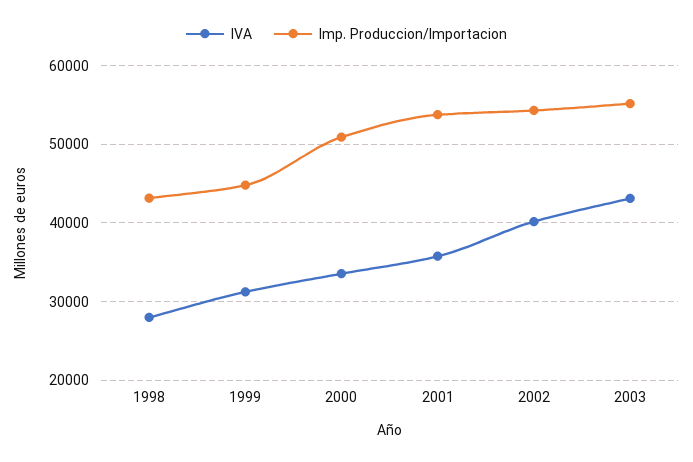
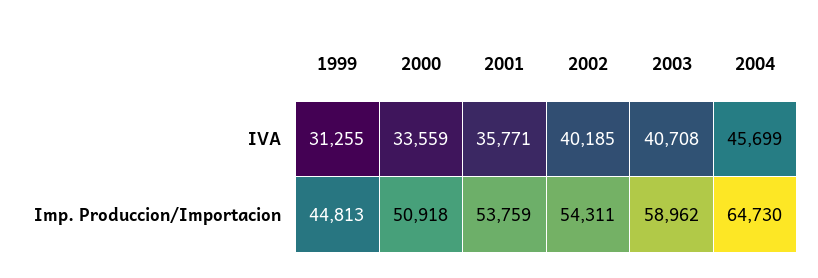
IVA, 1998: 28000 -> none
Imp. Produccion/Importacion, 1998: 43000 -> none
IVA, 2003: 43000 -> 40708
Imp. Produccion/Importacion, 2003: 55000 -> 58962
IVA, 2004: none -> 45699
Imp. Produccion/Importacion, 2004: none -> 64730

